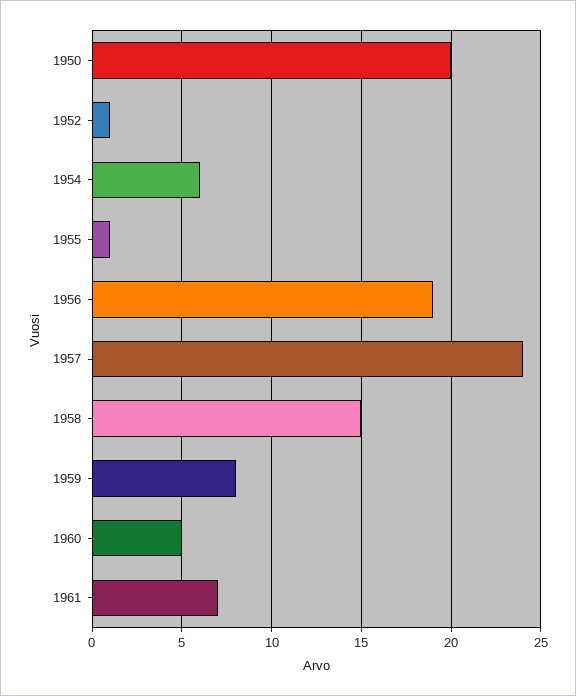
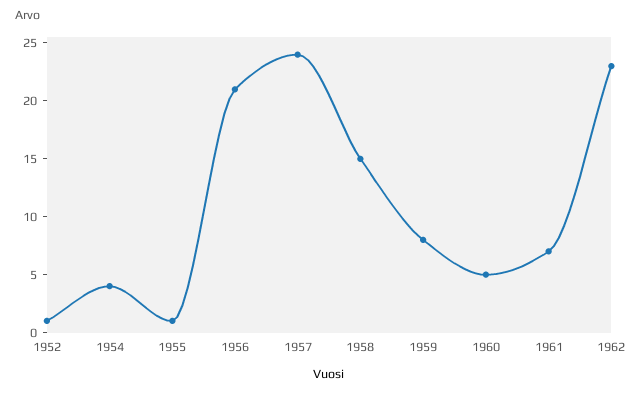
1950: 20 -> none
1954: 6 -> 4
1956: 19 -> 21
1962: none -> 23

